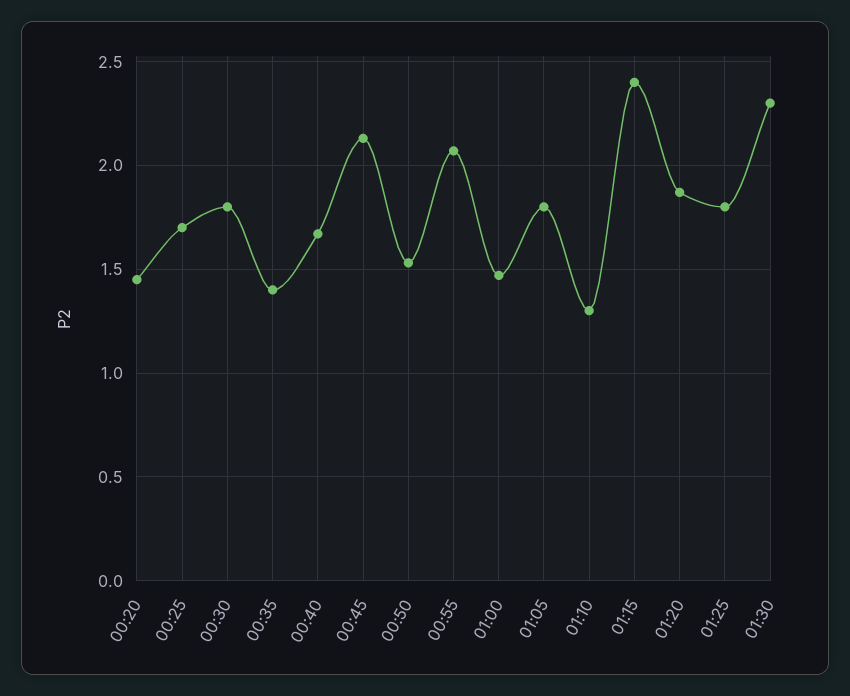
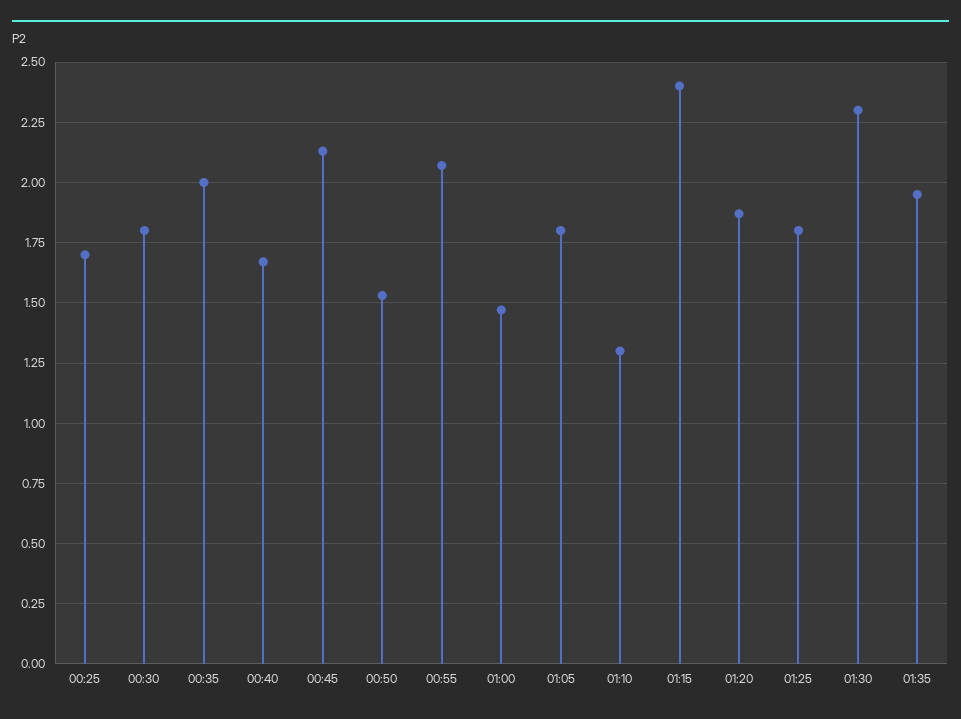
00:20: 1.45 -> none
00:35: 1.4 -> 2
01:35: none -> 1.95

